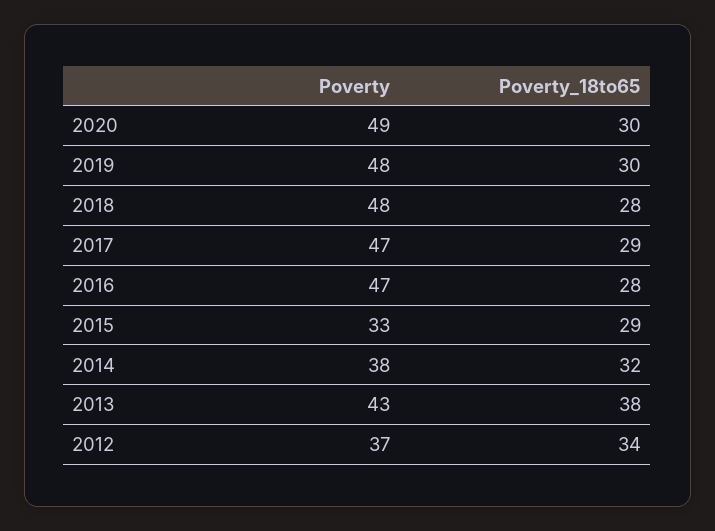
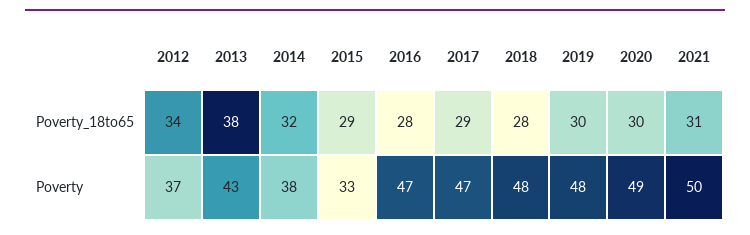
Poverty_18to65, 2021: none -> 31
Poverty, 2021: none -> 50

